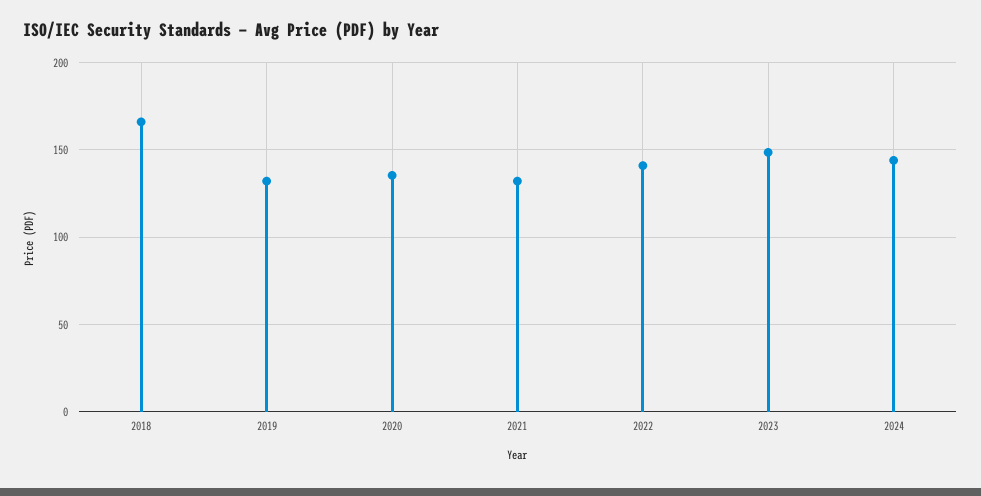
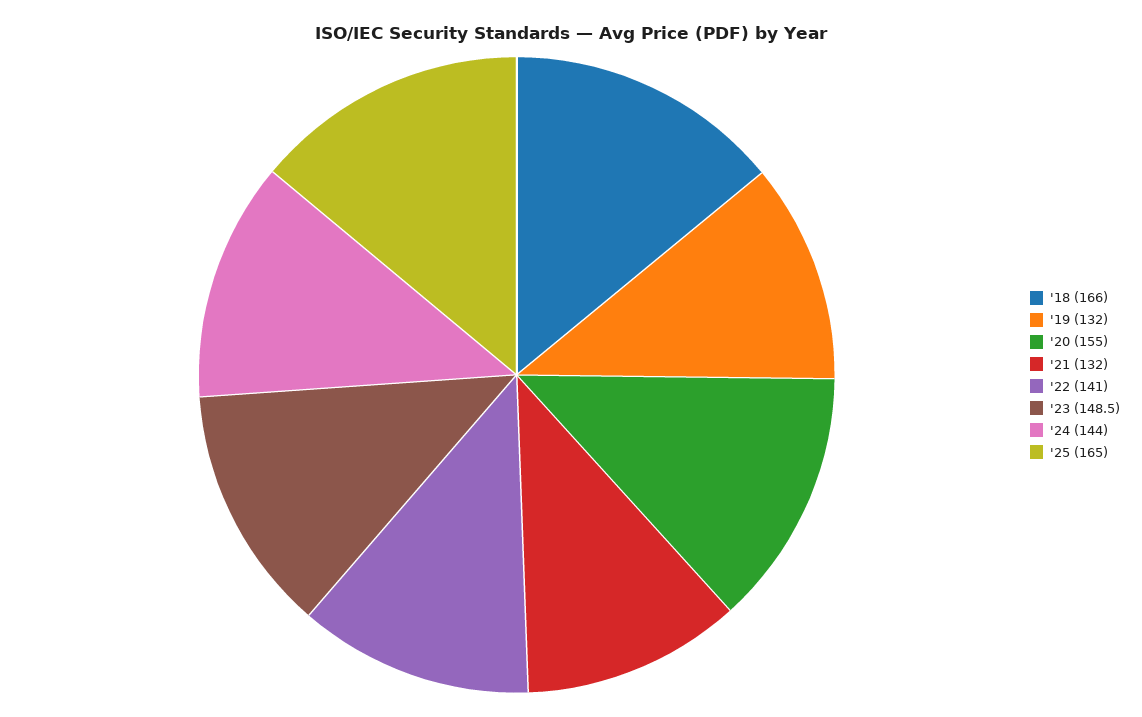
2020: 135 -> 155
'25: none -> 165

